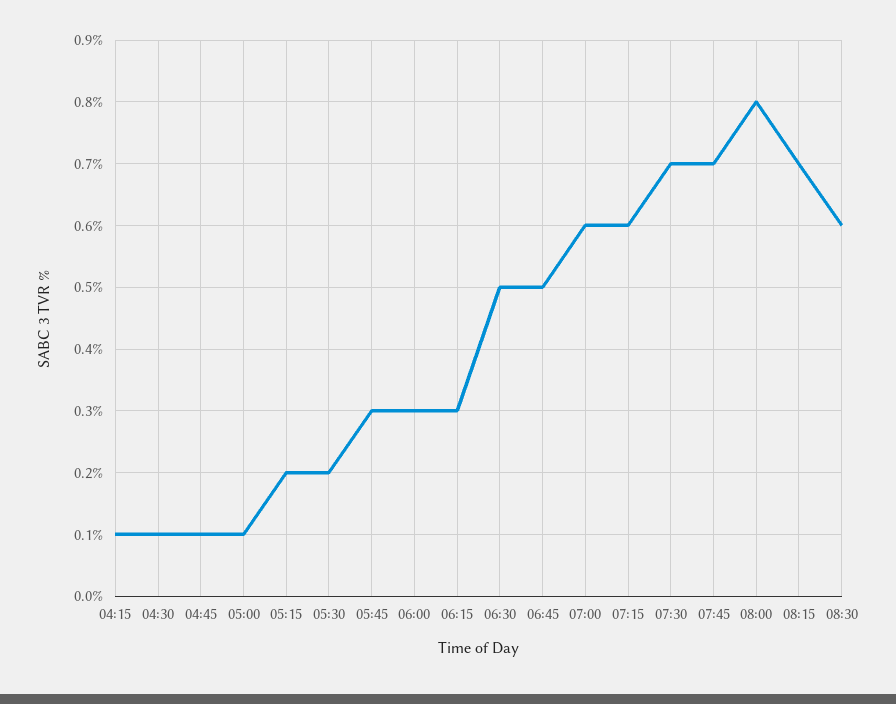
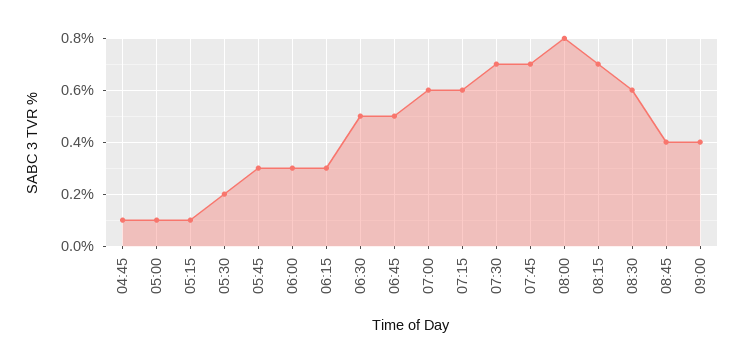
04:15: 0.1 -> none
04:30: 0.1 -> none
05:15: 0.2 -> 0.1
08:45: none -> 0.4
09:00: none -> 0.4

